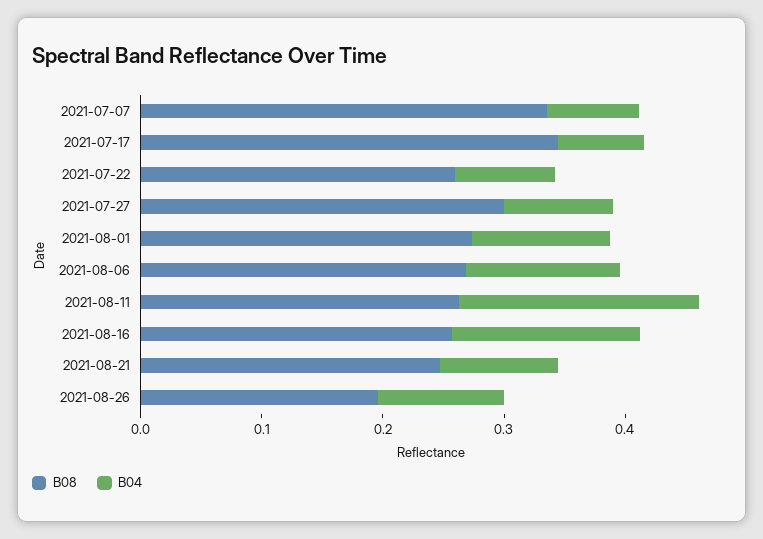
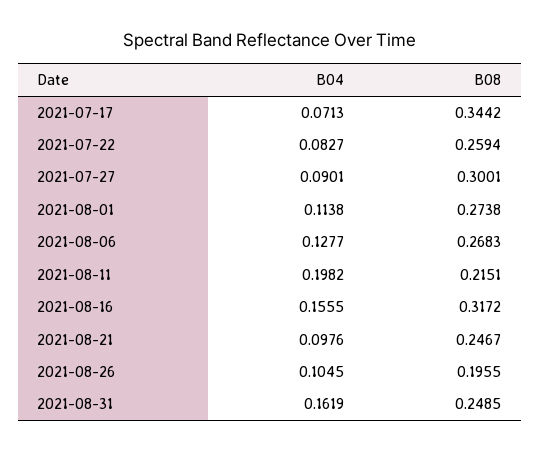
B08, 2021-07-07: 0.34 -> none
B04, 2021-07-07: 0.08 -> none
B08, 2021-08-11: 0.26 -> 0.2151
B08, 2021-08-16: 0.26 -> 0.3172
B04, 2021-08-31: none -> 0.1619
B08, 2021-08-31: none -> 0.2485

